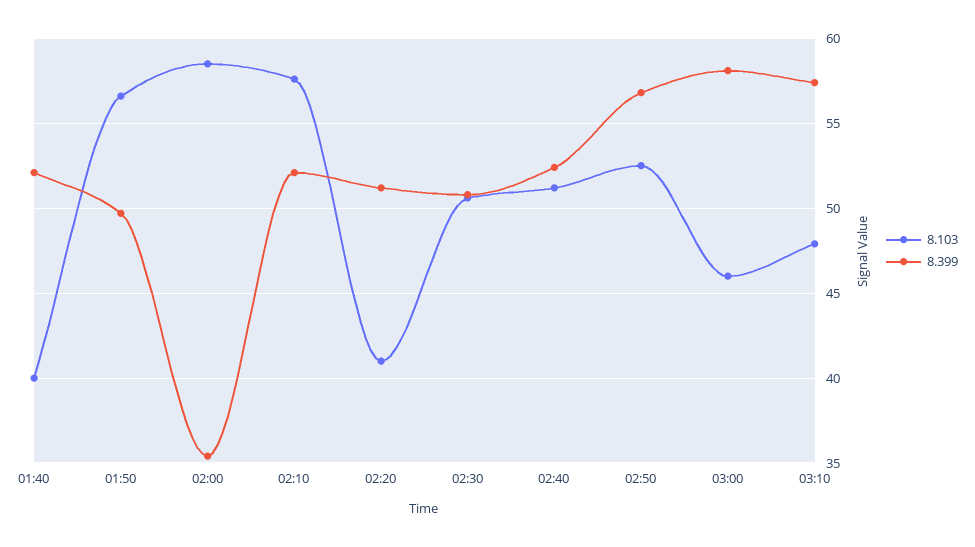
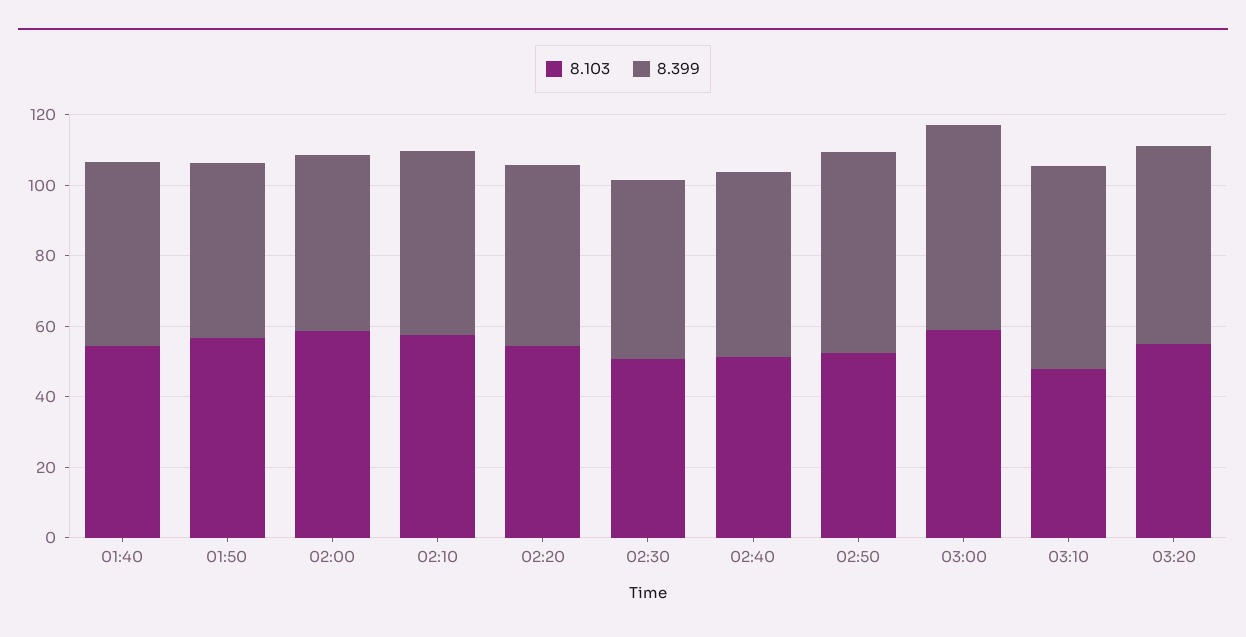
8.103, 01:40: 40 -> 55
8.399, 02:00: 35.5 -> 50
8.103, 02:20: 41 -> 55
8.103, 03:00: 46 -> 60
8.103, 03:20: none -> 55
8.399, 03:20: none -> 55

